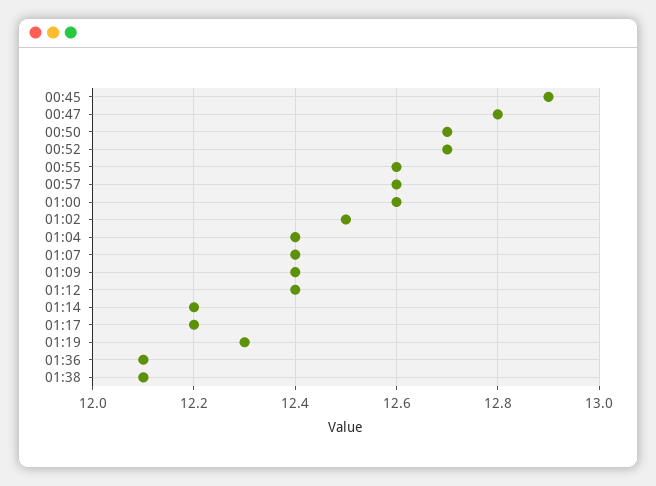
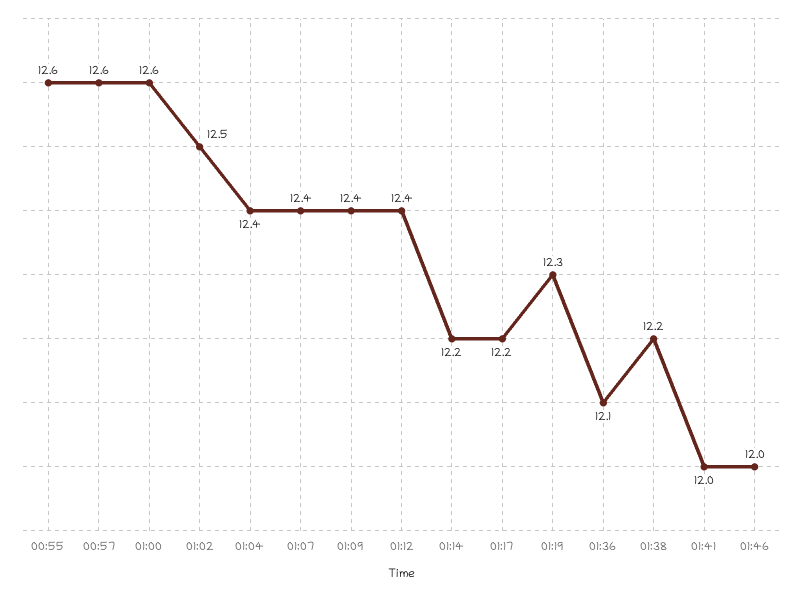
00:45: 12.9 -> none
00:47: 12.8 -> none
00:50: 12.7 -> none
00:52: 12.7 -> none
01:38: 12.1 -> 12.2
01:41: none -> 12
01:46: none -> 12

